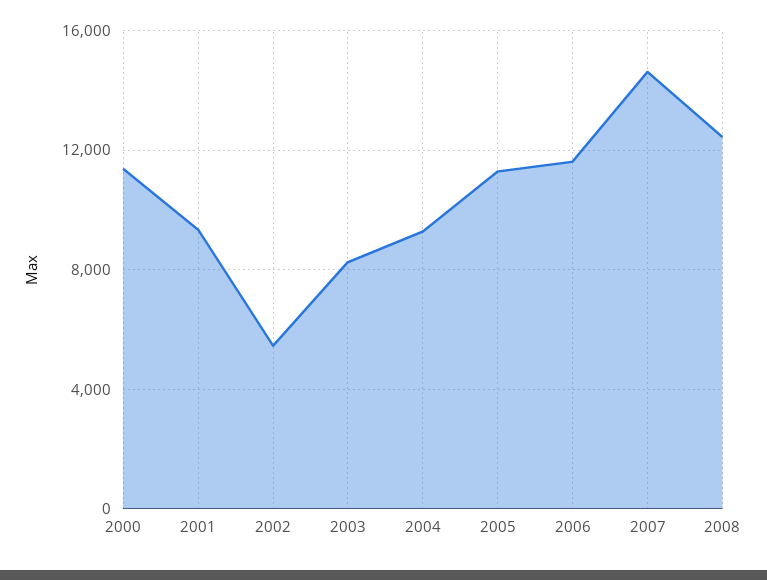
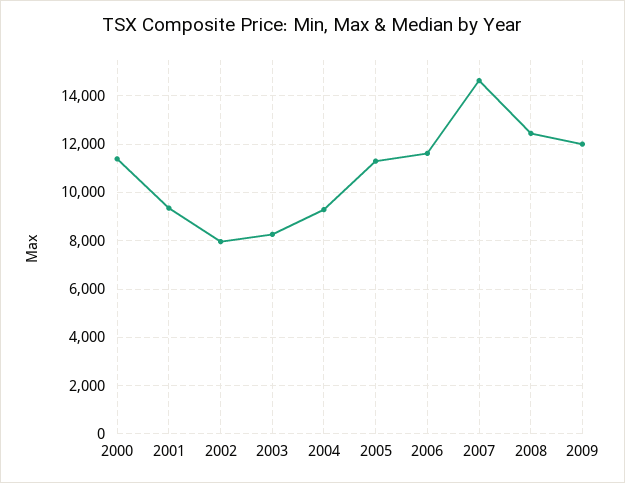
2002: 5500 -> 8000
2009: none -> 12000

